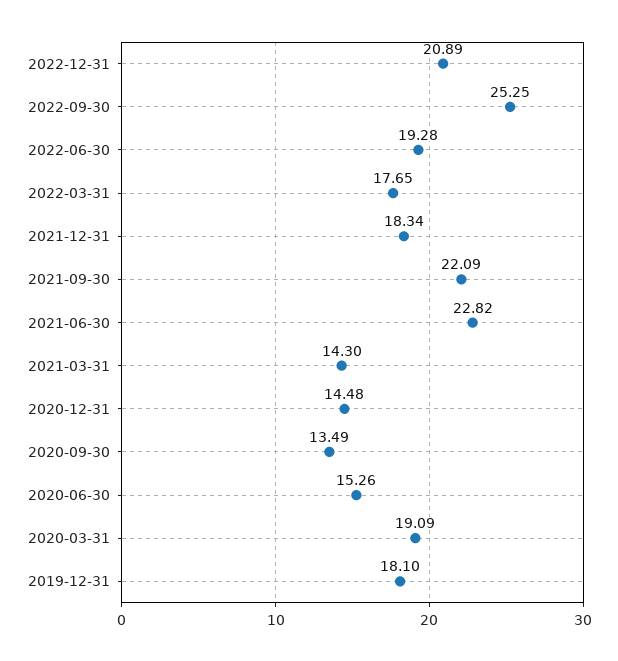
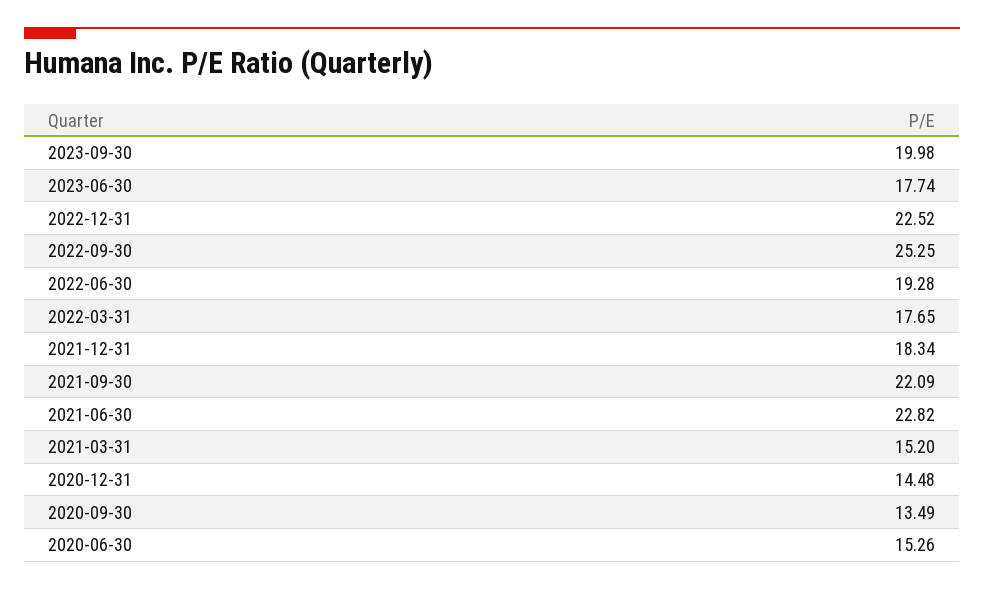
2022-12-31: 20.89 -> 22.52
2021-03-31: 14.3 -> 15.2
2020-03-31: 19.09 -> none
2019-12-31: 18.1 -> none
2023-09-30: none -> 19.98
2023-06-30: none -> 17.74

